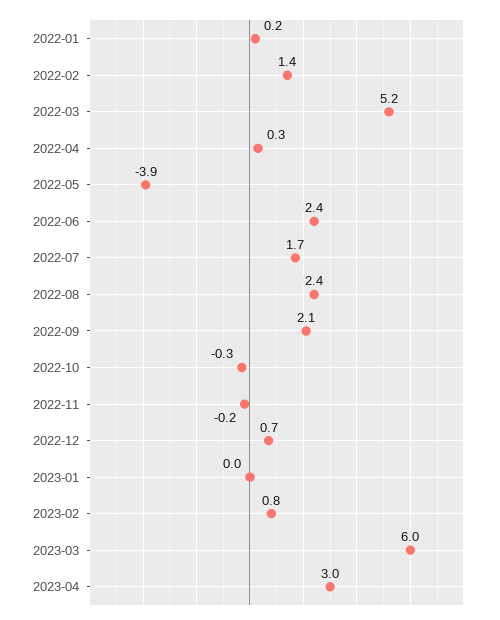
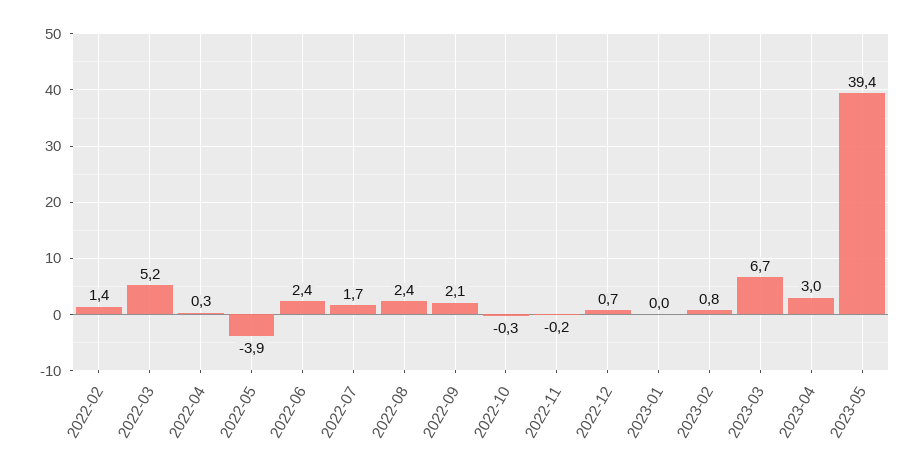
2022-01: 0.2 -> none
2023-03: 6 -> 6.7
2023-05: none -> 39.4

